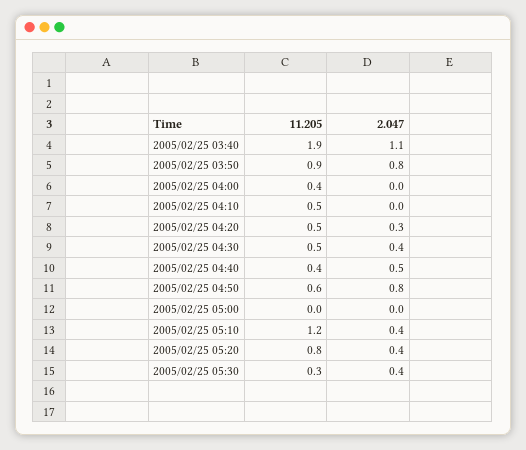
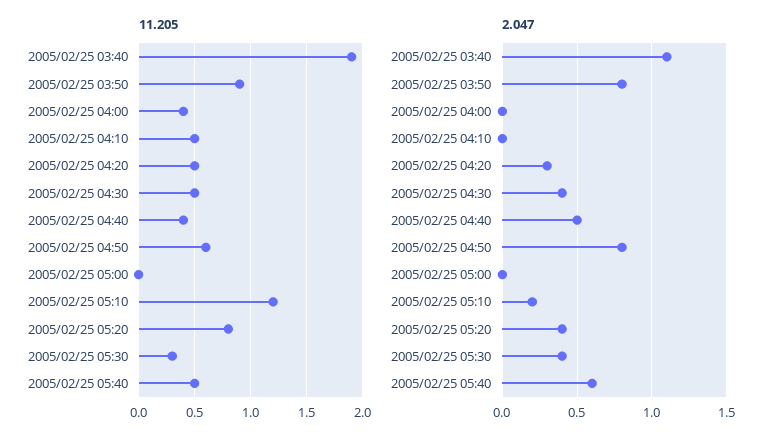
2.047, 2005/02/25 05:10: 0.4 -> 0.2
11.205, 2005/02/25 05:40: none -> 0.5
2.047, 2005/02/25 05:40: none -> 0.6

